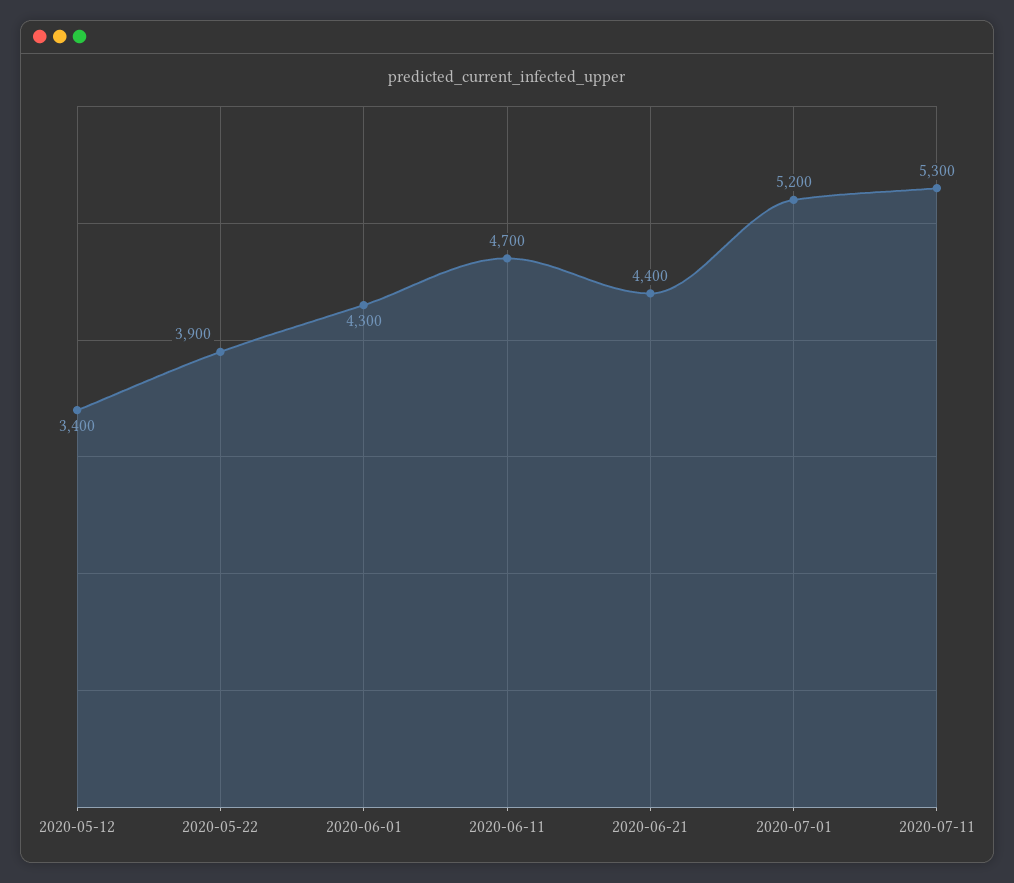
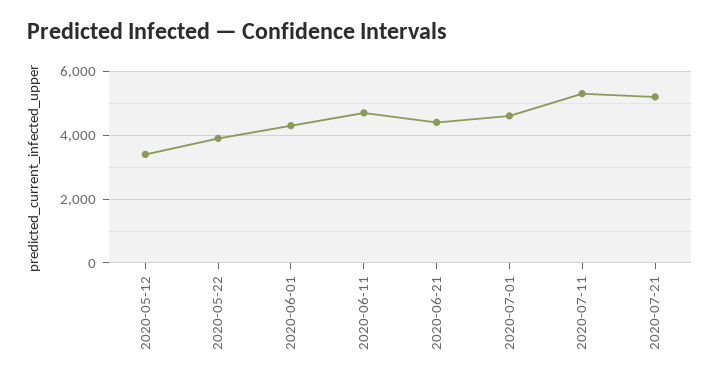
2020-07-01: 5200 -> 4600
2020-07-21: none -> 5200

